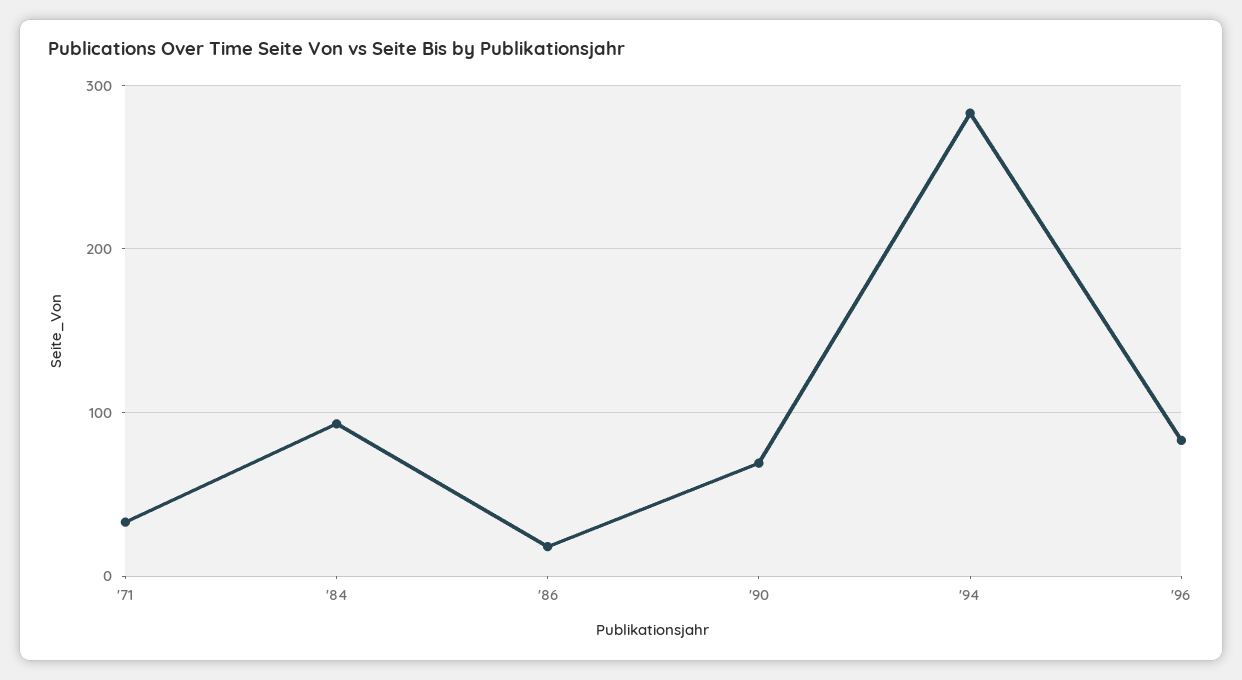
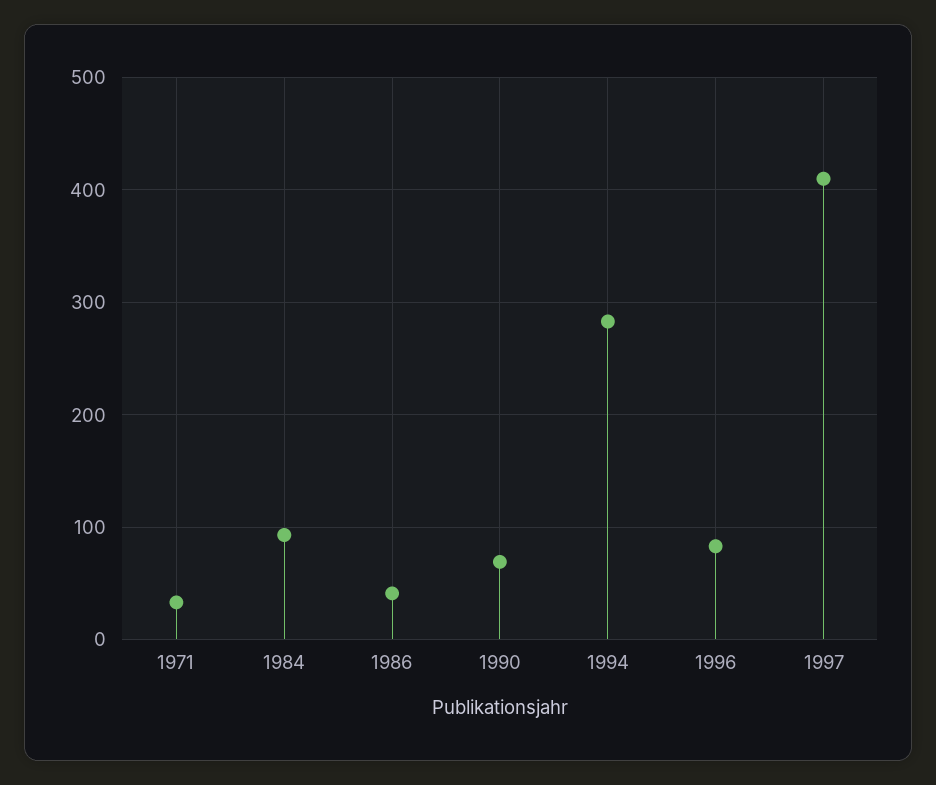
'86: 20 -> 40
1997: none -> 410

